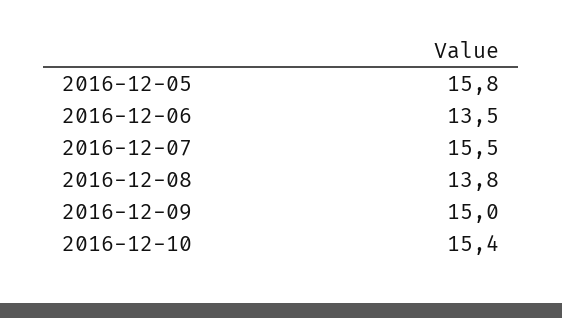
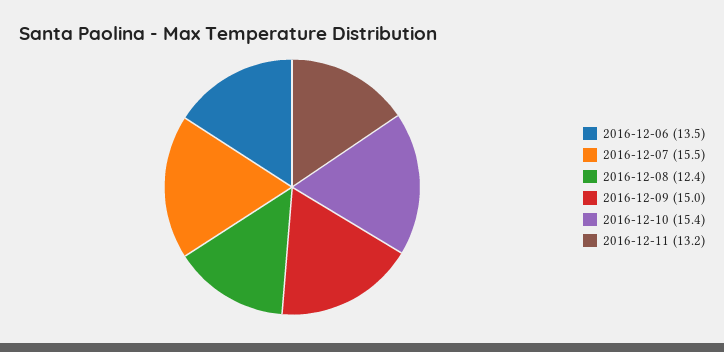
2016-12-05: 15.8 -> none
2016-12-08: 13.8 -> 12.4
2016-12-11: none -> 13.2

